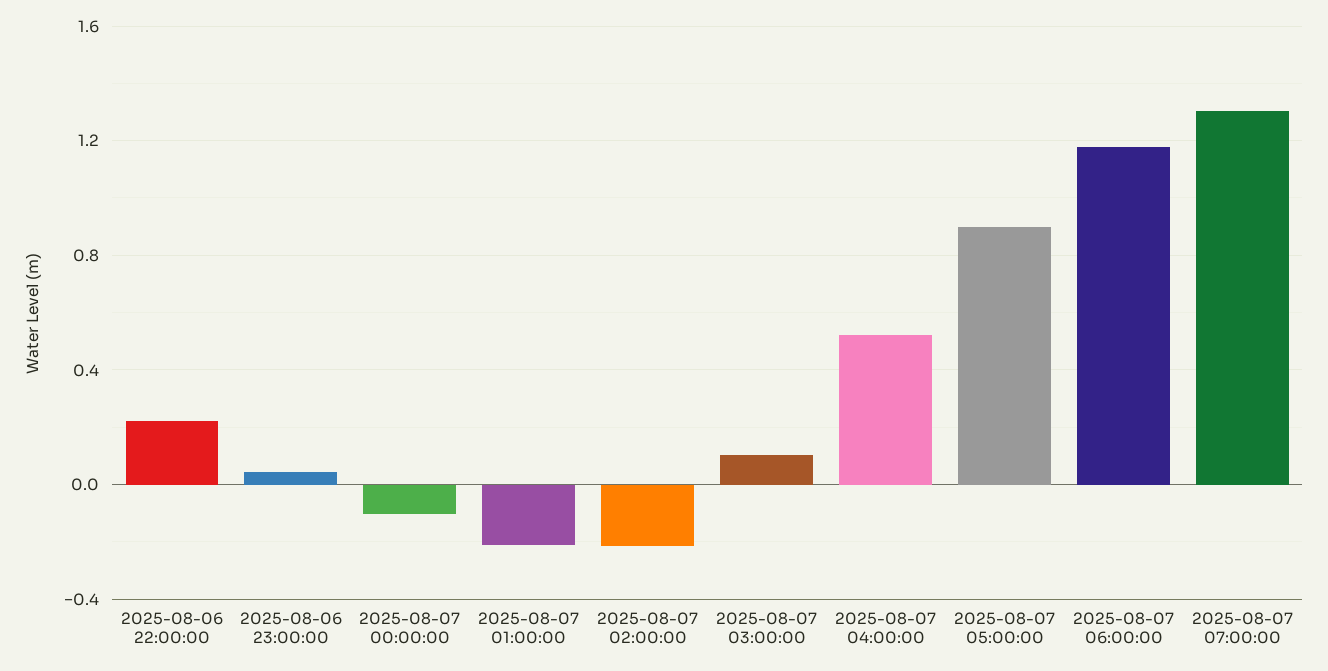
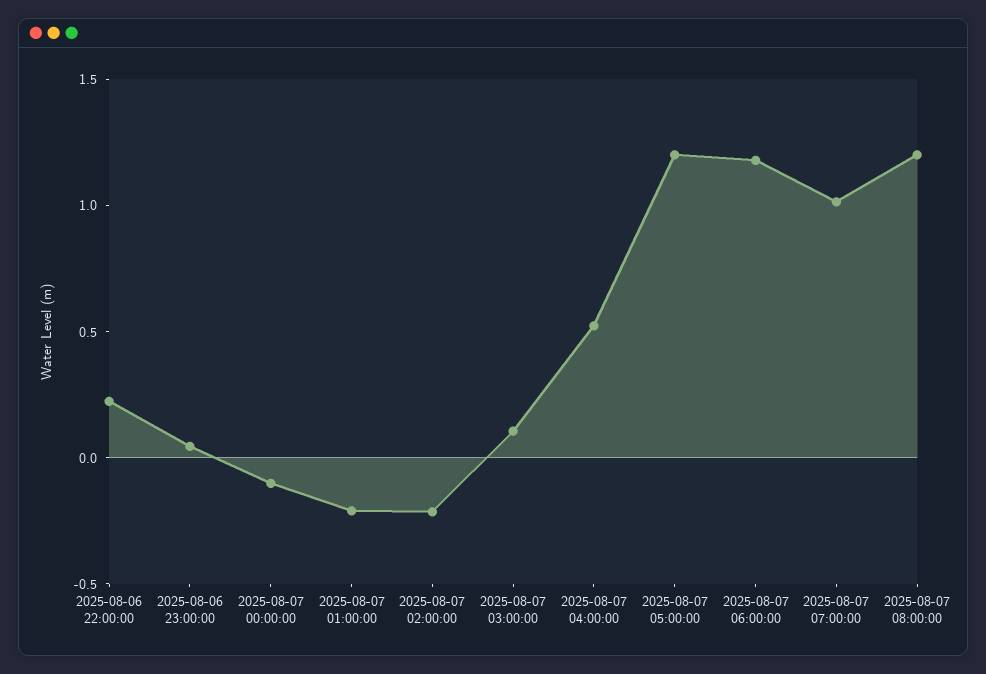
2025-08-07 05:00:00: 0.9 -> 1.2
2025-08-07 07:00:00: 1.3 -> 1
2025-08-07 08:00:00: none -> 1.2

